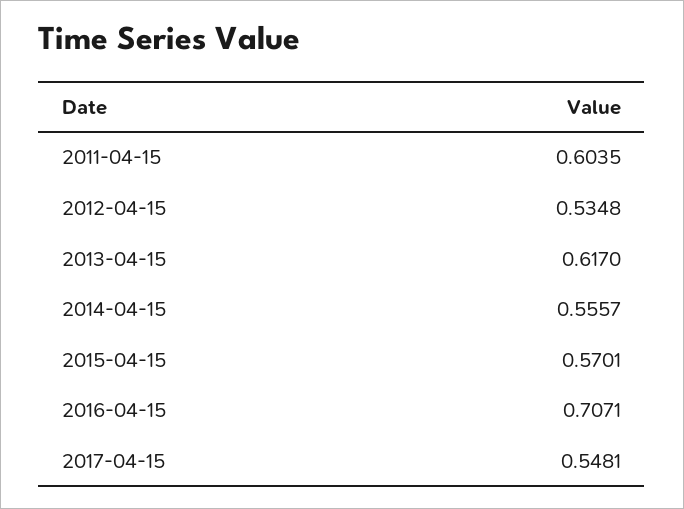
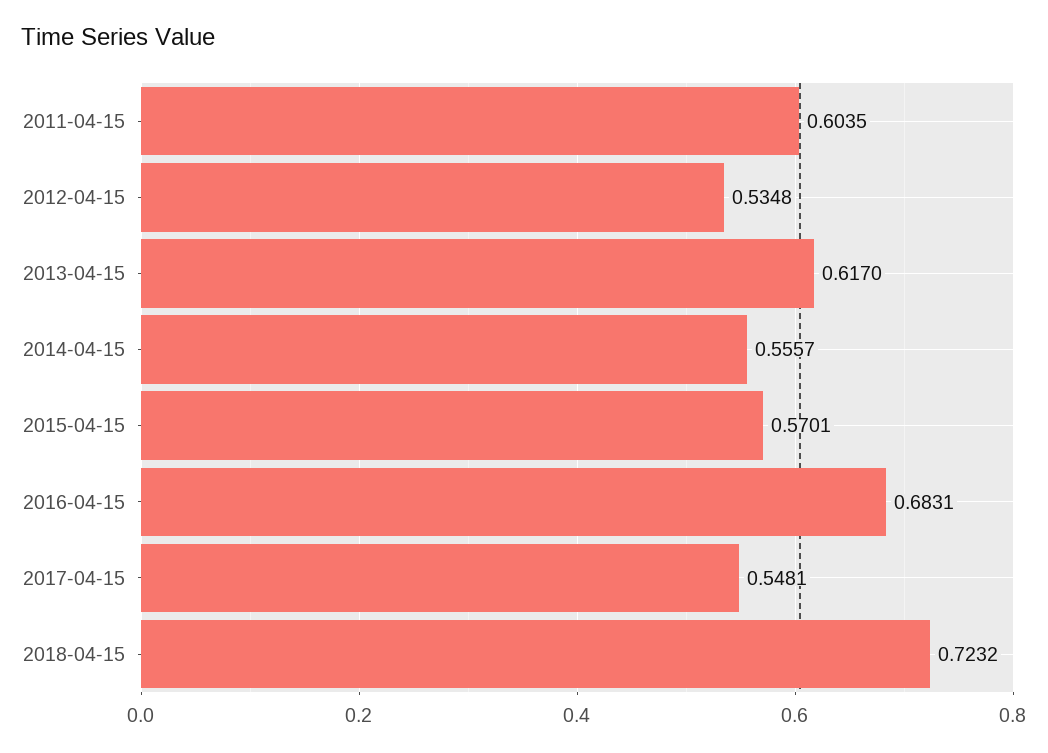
2016-04-15: 0.7071 -> 0.6831
2018-04-15: none -> 0.7232

